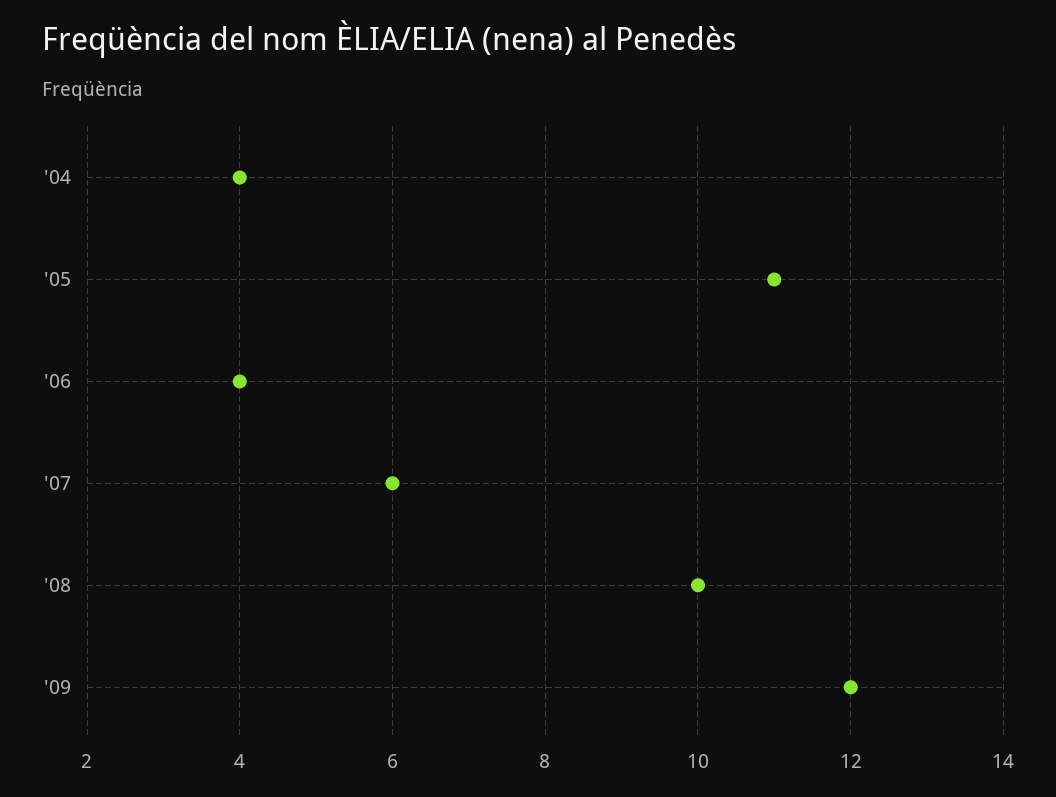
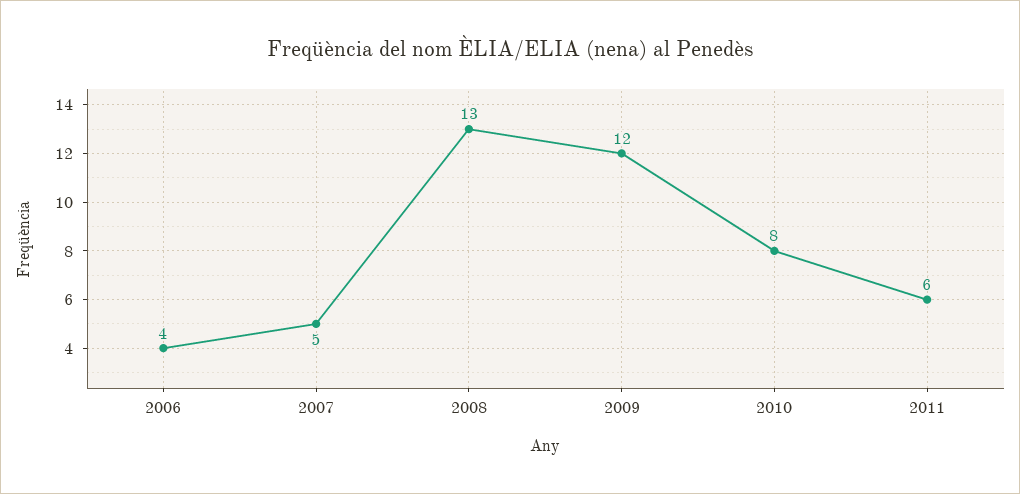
'04: 4 -> none
'05: 11 -> none
'07: 6 -> 5
'08: 10 -> 13
2010: none -> 8
2011: none -> 6

